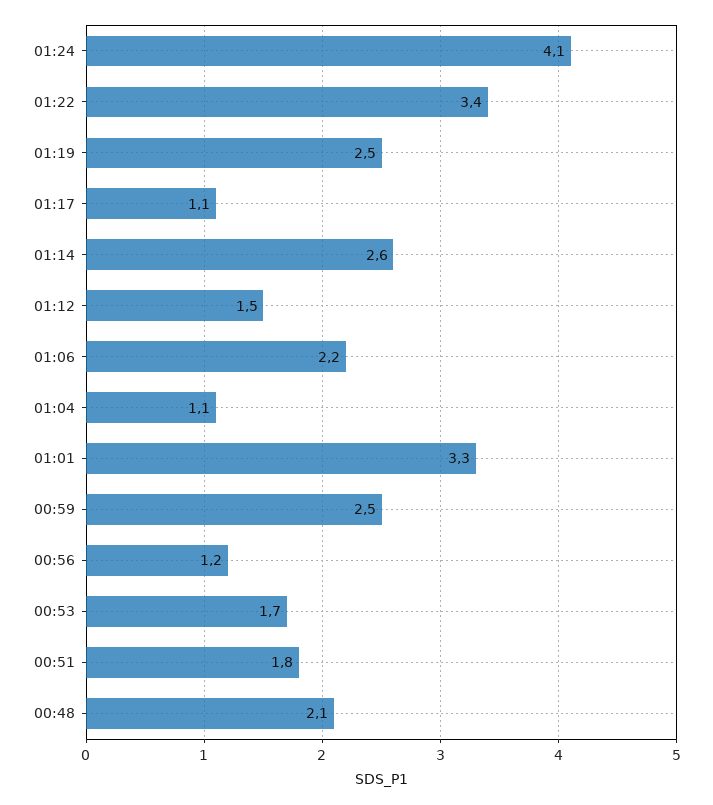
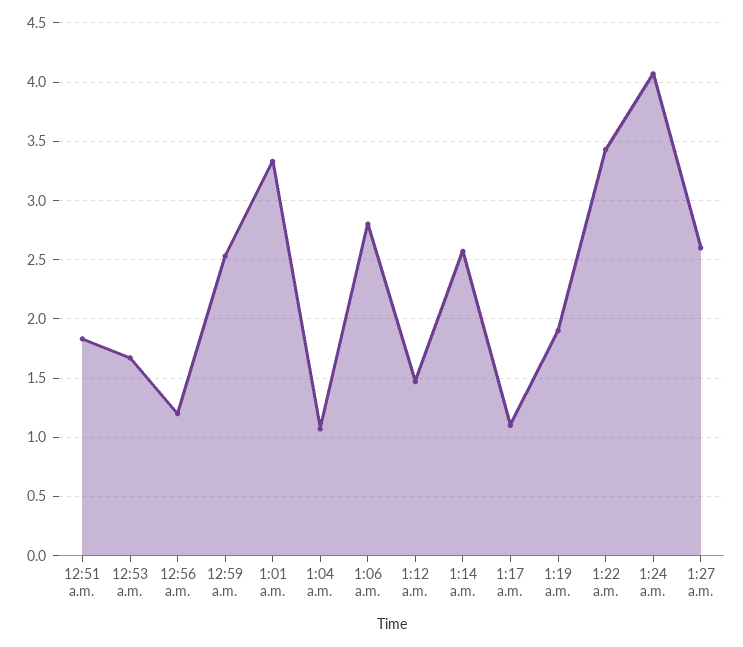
01:19: 2.5 -> 1.9
01:06: 2.2 -> 2.8
00:48: 2.1 -> none
1:27 a.m.: none -> 2.6

